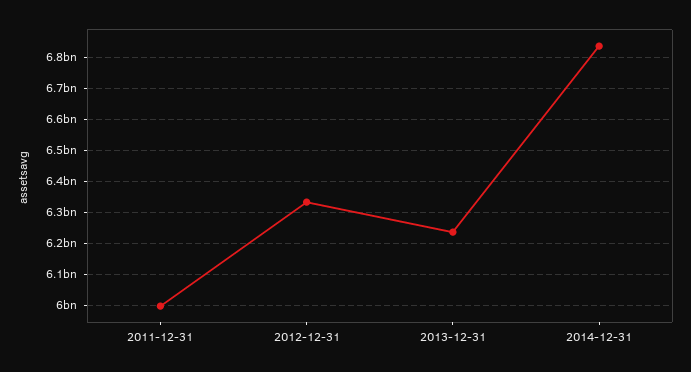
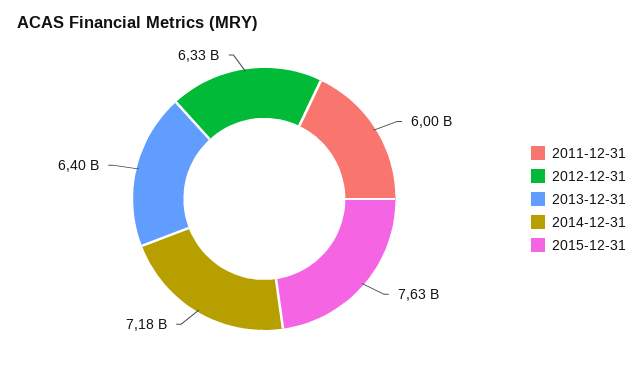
2013-12-31: 6240000000 -> 6400000000
2014-12-31: 6840000000 -> 7180000000
2015-12-31: none -> 7630000000

